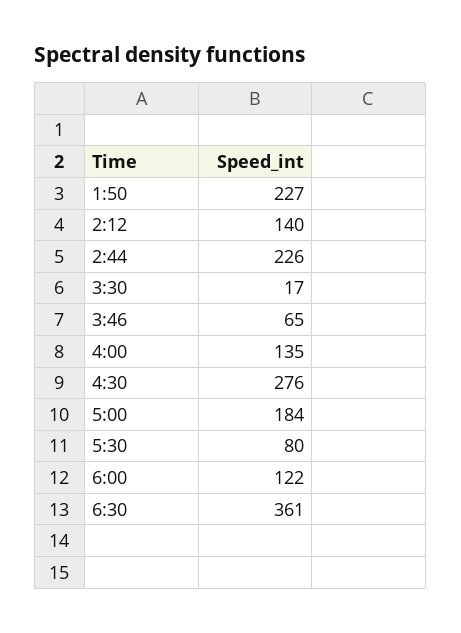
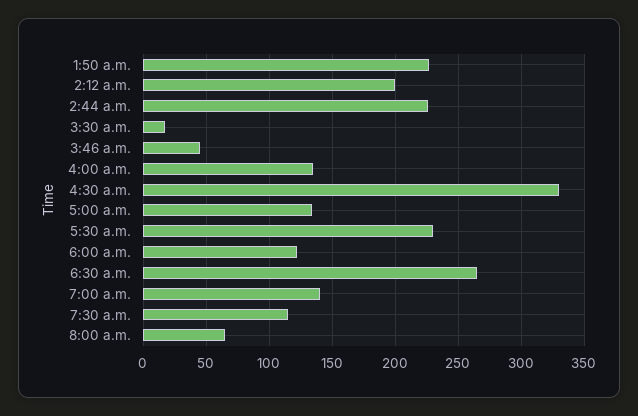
2:12: 140 -> 200
3:46: 65 -> 45
4:30: 276 -> 330
5:00: 184 -> 135
5:30: 80 -> 230
6:30: 361 -> 265
7:00 a.m.: none -> 140
7:30 a.m.: none -> 115
8:00 a.m.: none -> 65

